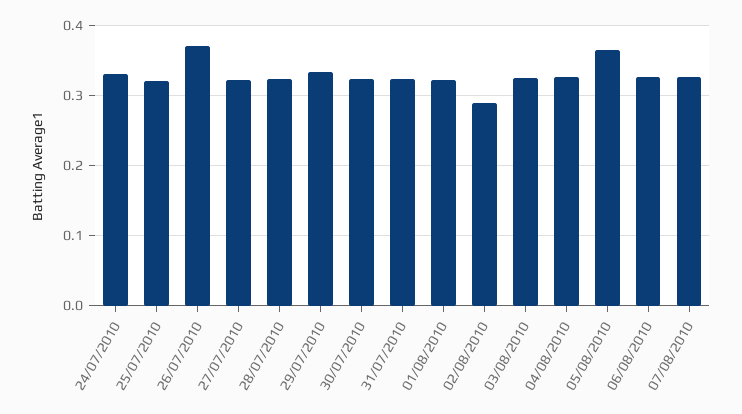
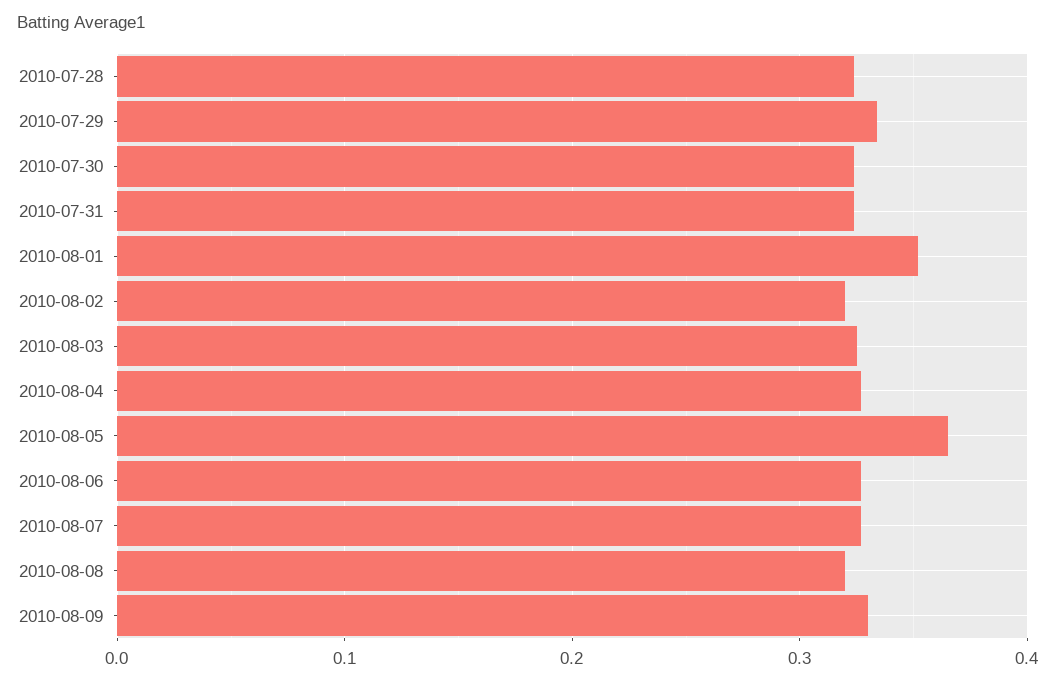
24/07/2010: 0.33 -> none
25/07/2010: 0.32 -> none
26/07/2010: 0.37 -> none
27/07/2010: 0.32 -> none
01/08/2010: 0.32 -> 0.35
02/08/2010: 0.29 -> 0.32
2010-08-08: none -> 0.32
2010-08-09: none -> 0.33

